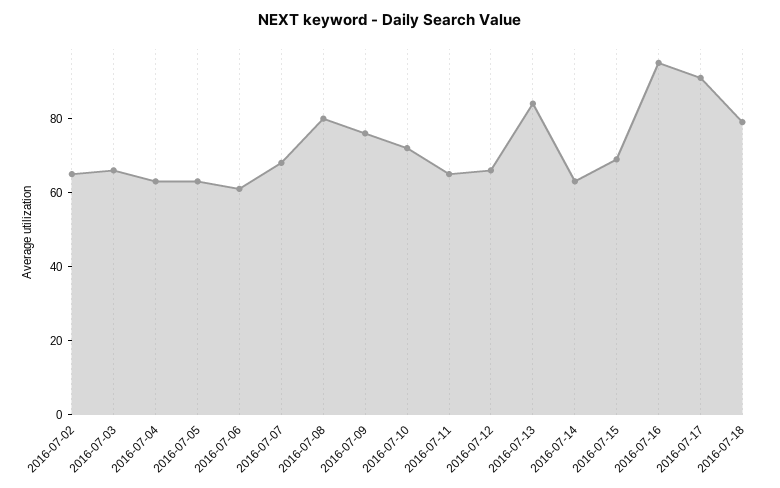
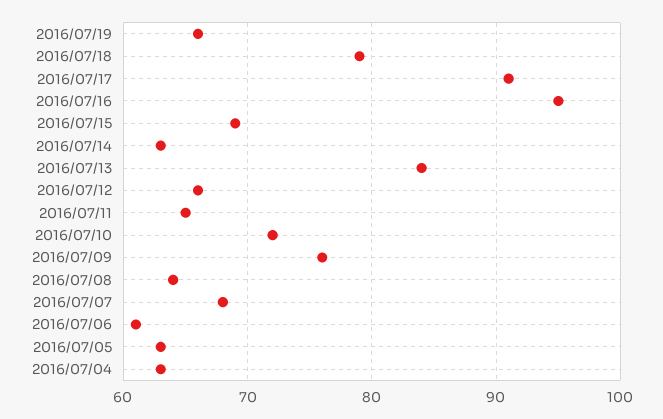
2016-07-02: 65 -> none
2016-07-03: 65 -> none
2016-07-08: 80 -> 64
2016/07/19: none -> 66

